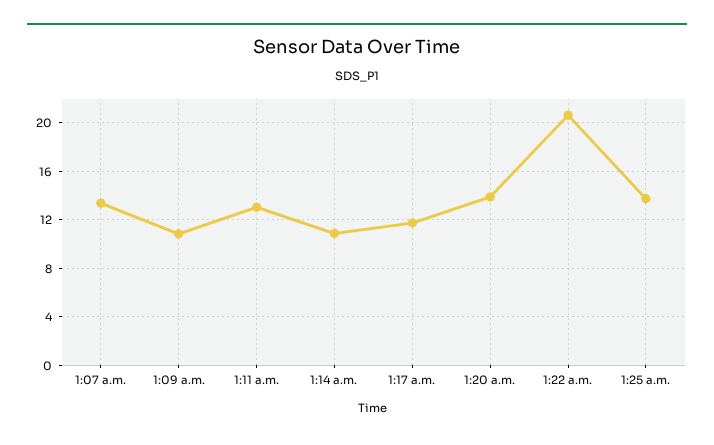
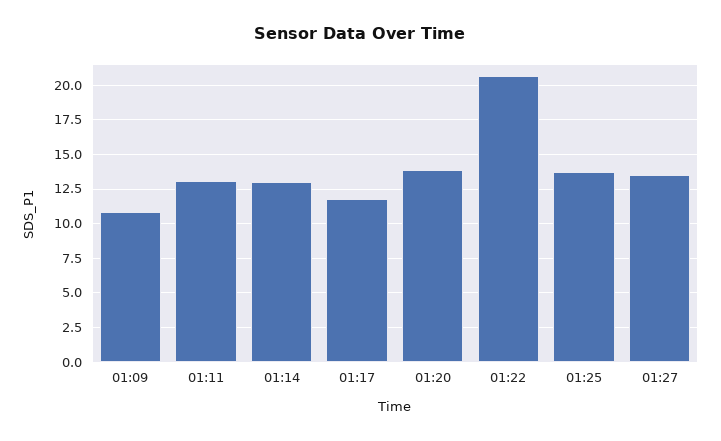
1:07 a.m.: 13.5 -> none
1:14 a.m.: 11 -> 13
01:27: none -> 13.5

